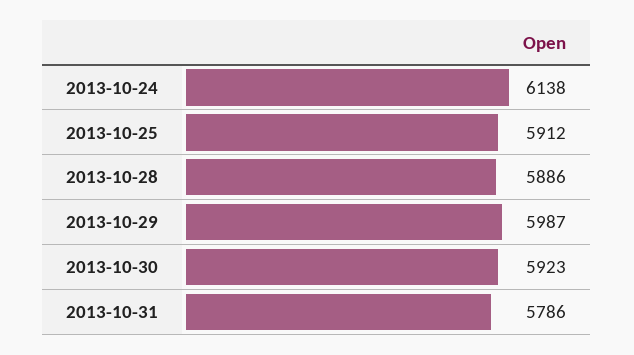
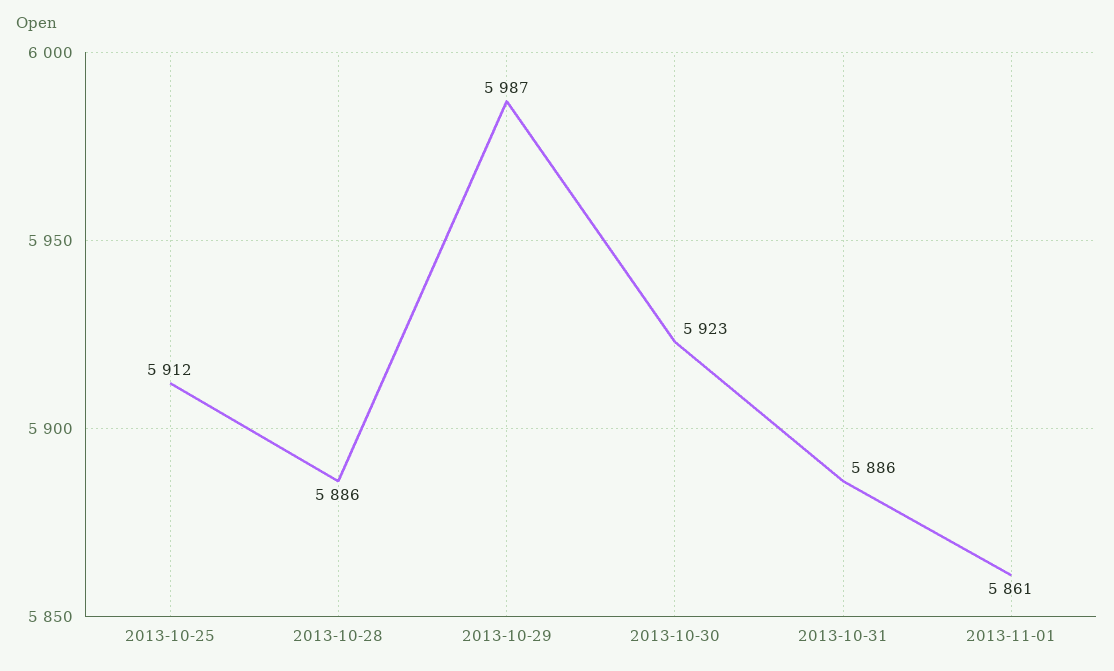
2013-10-24: 6138 -> none
2013-10-31: 5786 -> 5886
2013-11-01: none -> 5861

